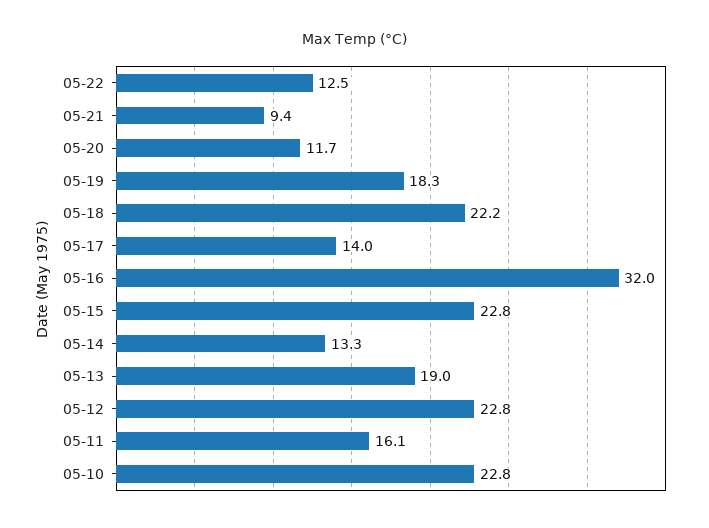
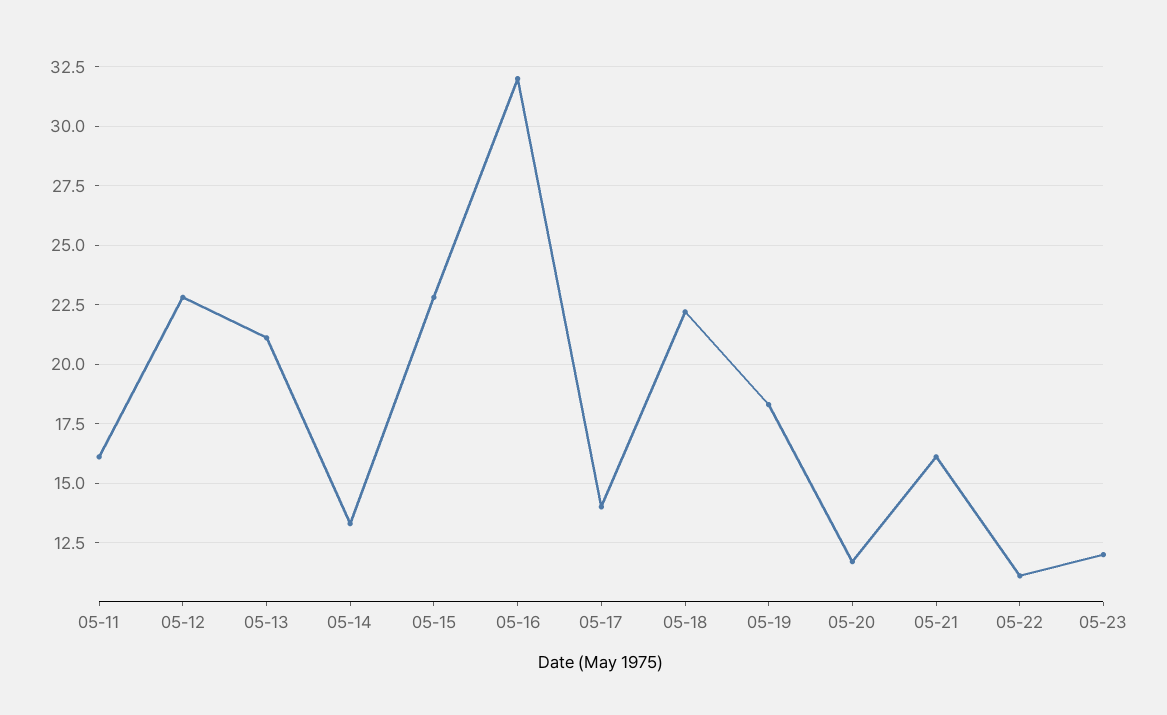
05-22: 12.5 -> 11
05-21: 9.4 -> 16
05-13: 19 -> 21
05-10: 22.8 -> none
05-23: none -> 12

